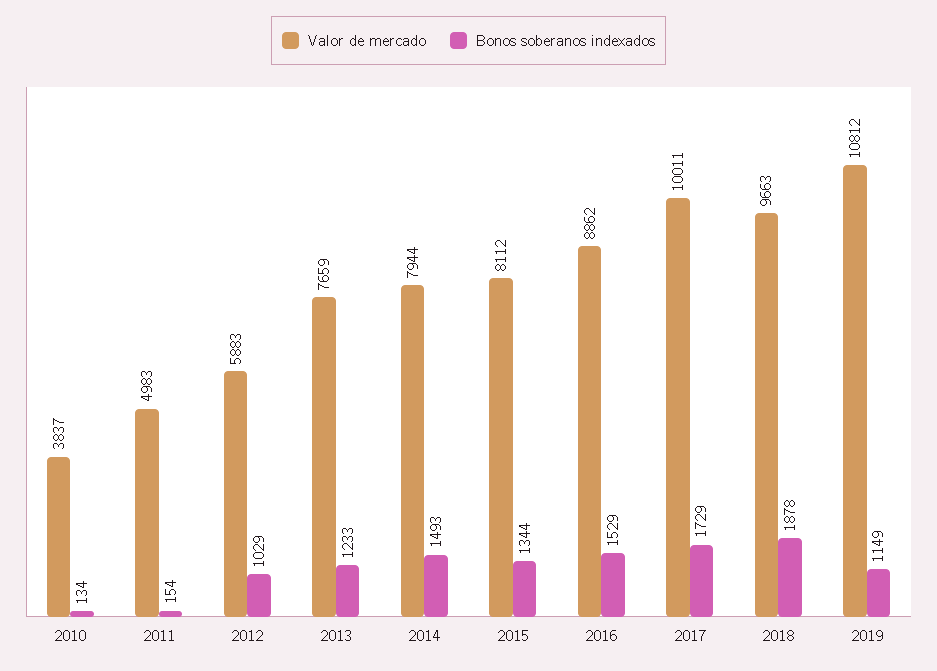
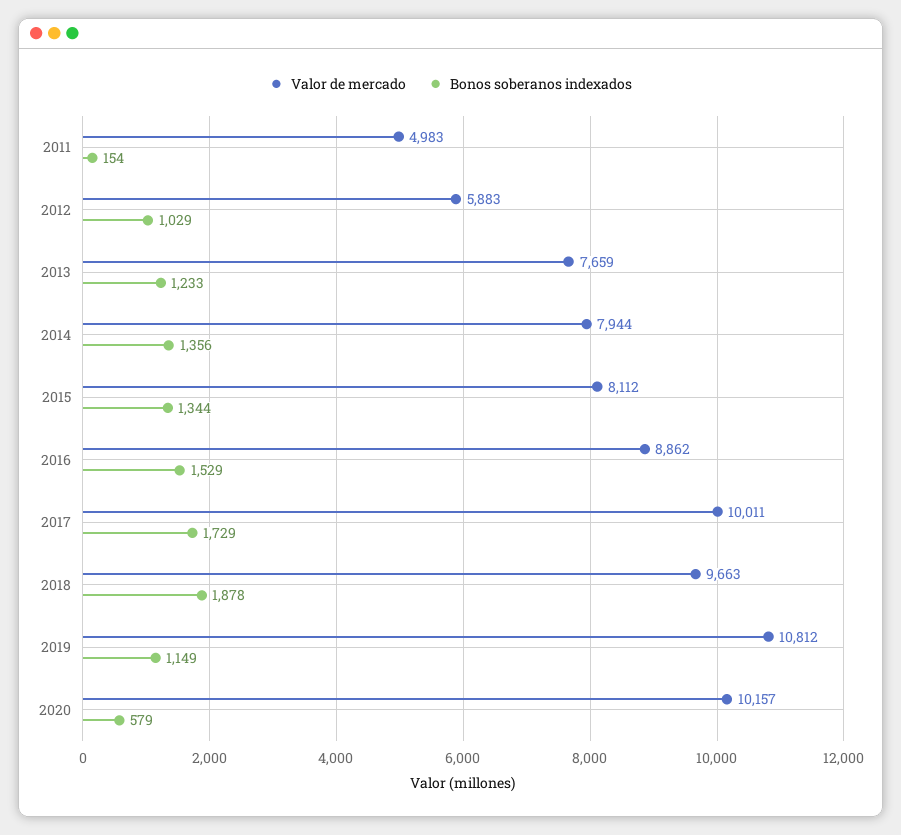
Valor de mercado, 2010: 3837 -> none
Bonos soberanos indexados, 2010: 134 -> none
Bonos soberanos indexados, 2014: 1493 -> 1356
Valor de mercado, 2020: none -> 10157
Bonos soberanos indexados, 2020: none -> 579

